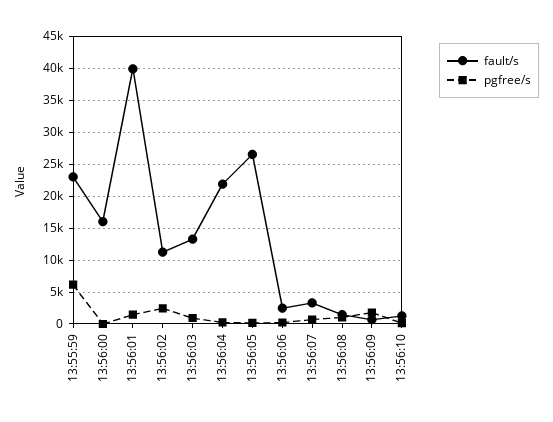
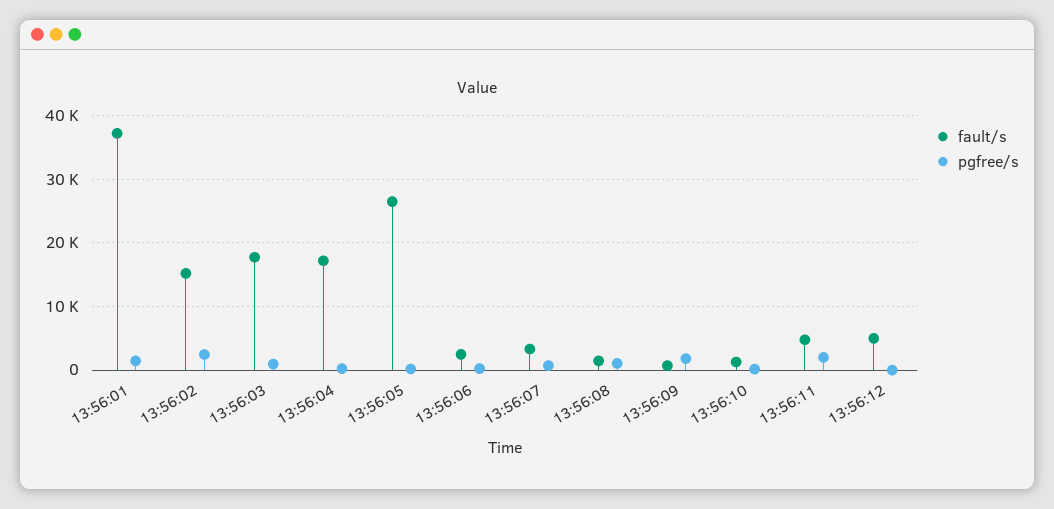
fault/s, 13:55:59: 23000 -> none
pgfree/s, 13:55:59: 6000 -> none
fault/s, 13:56:00: 16000 -> none
pgfree/s, 13:56:00: 0 -> none
fault/s, 13:56:01: 40000 -> 37000
fault/s, 13:56:02: 11000 -> 15000
fault/s, 13:56:03: 13000 -> 18000
fault/s, 13:56:04: 22000 -> 17000
fault/s, 13:56:11: none -> 5000
pgfree/s, 13:56:11: none -> 2000
fault/s, 13:56:12: none -> 5000
pgfree/s, 13:56:12: none -> 0

